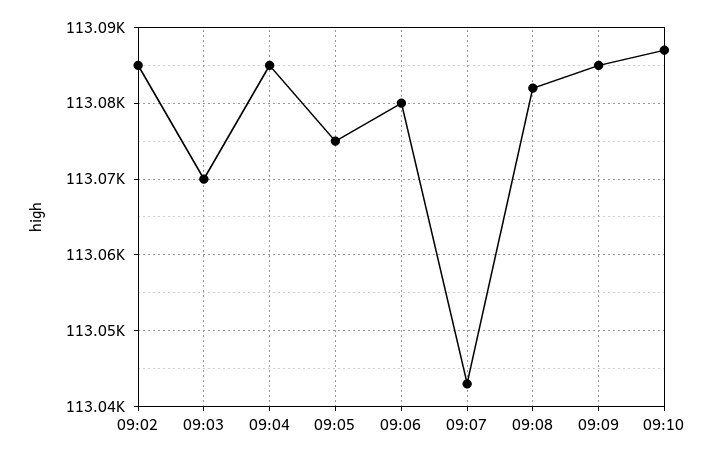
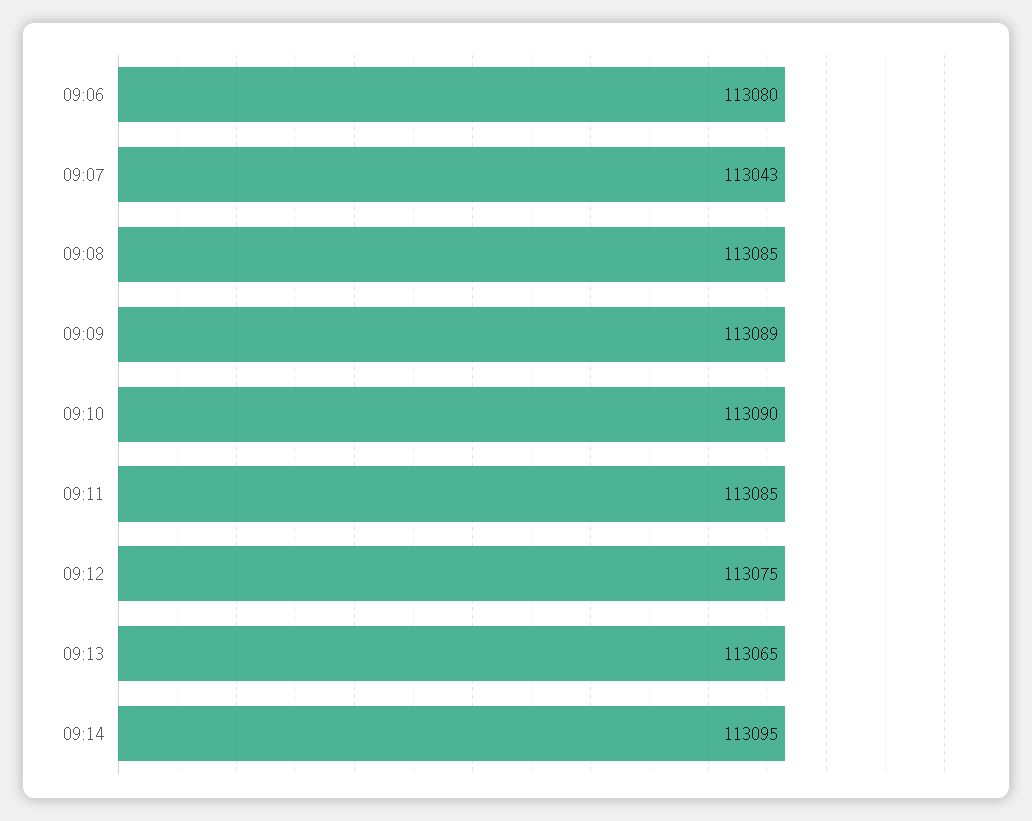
09:02: 113085 -> none
09:03: 113070 -> none
09:04: 113085 -> none
09:05: 113075 -> none
09:08: 113082 -> 113085
09:09: 113085 -> 113089
09:10: 113087 -> 113090
09:11: none -> 113085
09:12: none -> 113075
09:13: none -> 113065
09:14: none -> 113095

